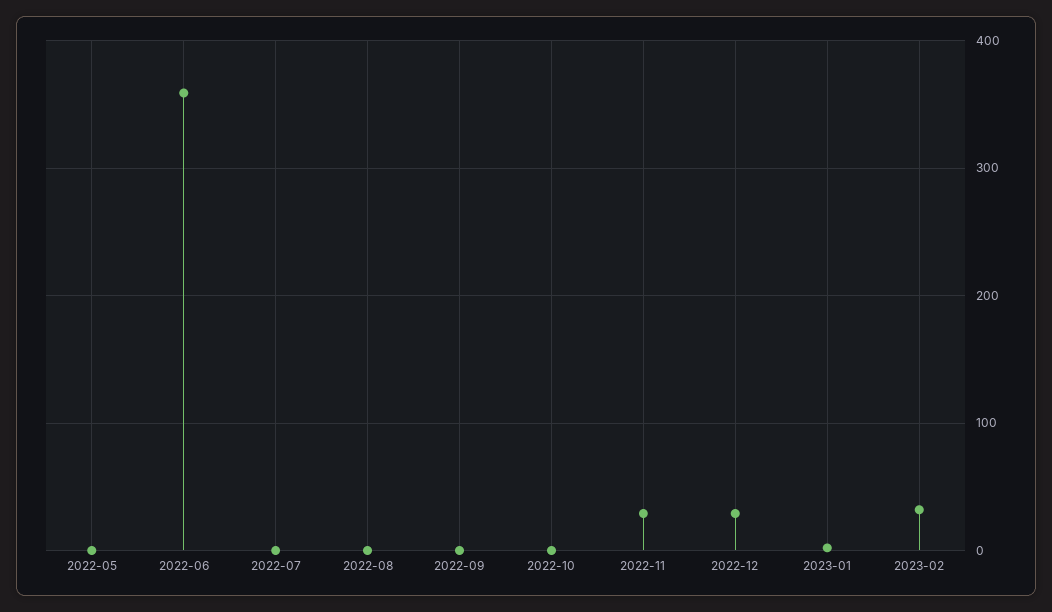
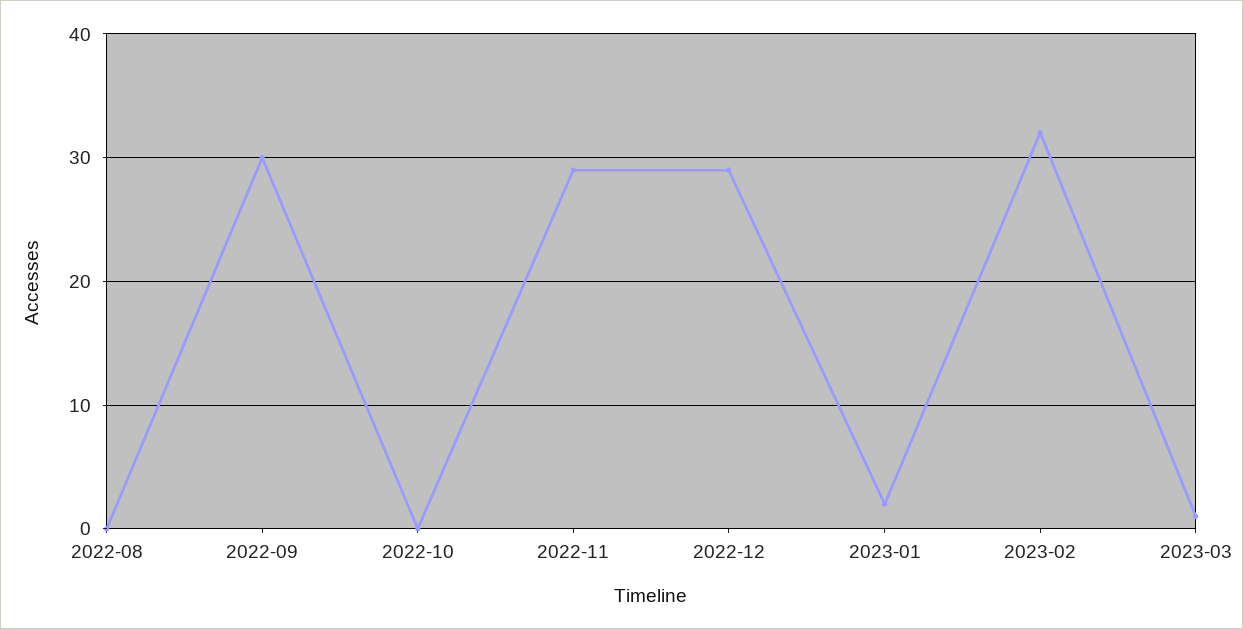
2022-05: 0 -> none
2022-06: 360 -> none
2022-07: 0 -> none
2022-09: 0 -> 30
2023-03: none -> 1

